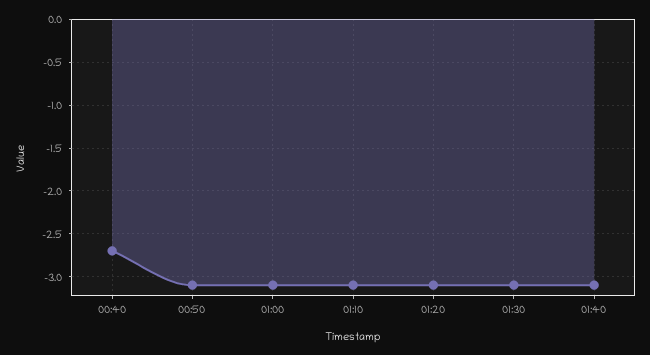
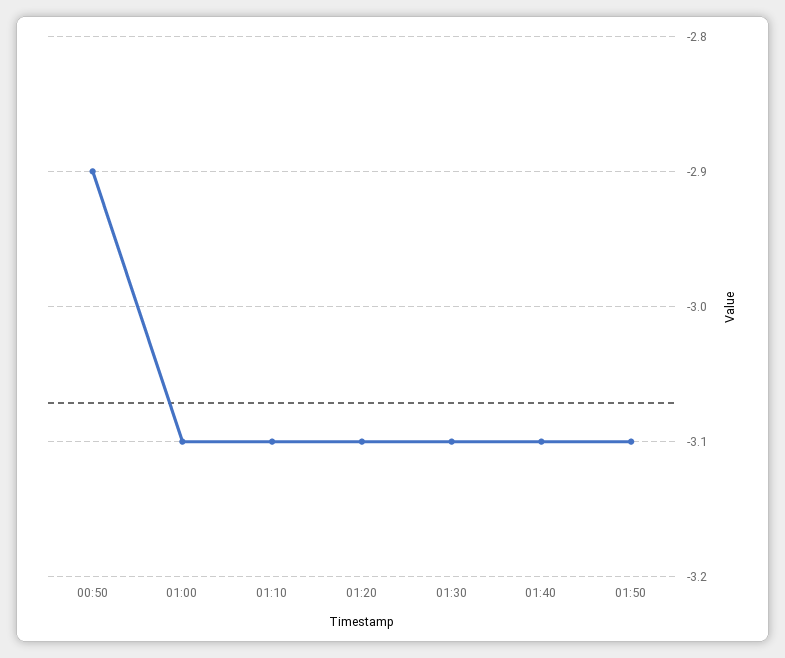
00:40: -2.7 -> none
00:50: -3.1 -> -2.9
01:50: none -> -3.1

